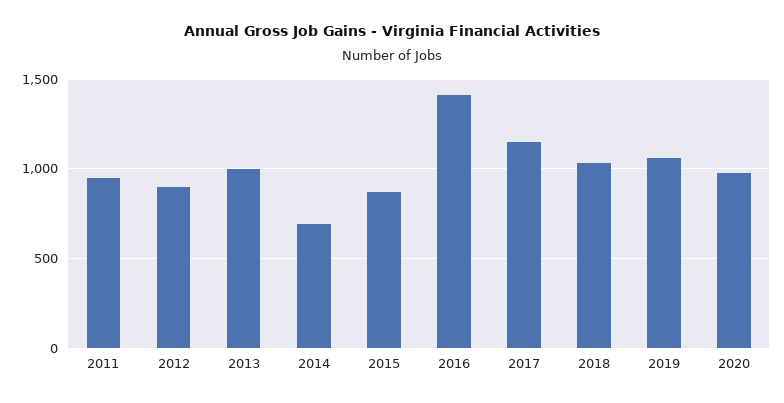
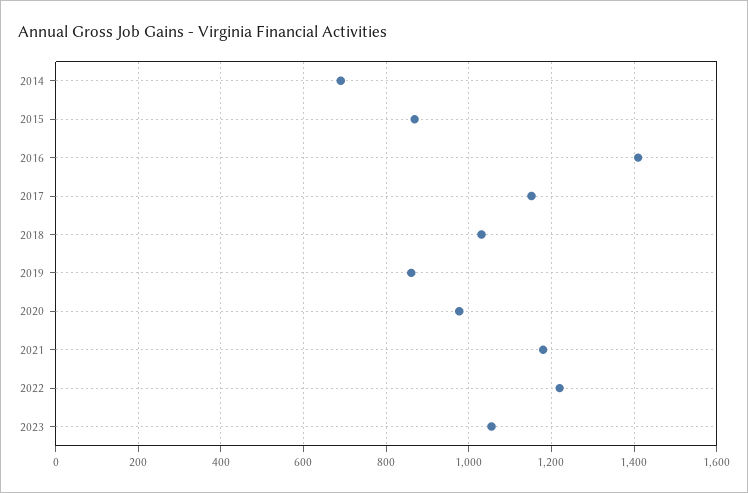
2011: 950 -> none
2012: 900 -> none
2013: 1000 -> none
2019: 1050 -> 860
2021: none -> 1180
2022: none -> 1220
2023: none -> 1060

